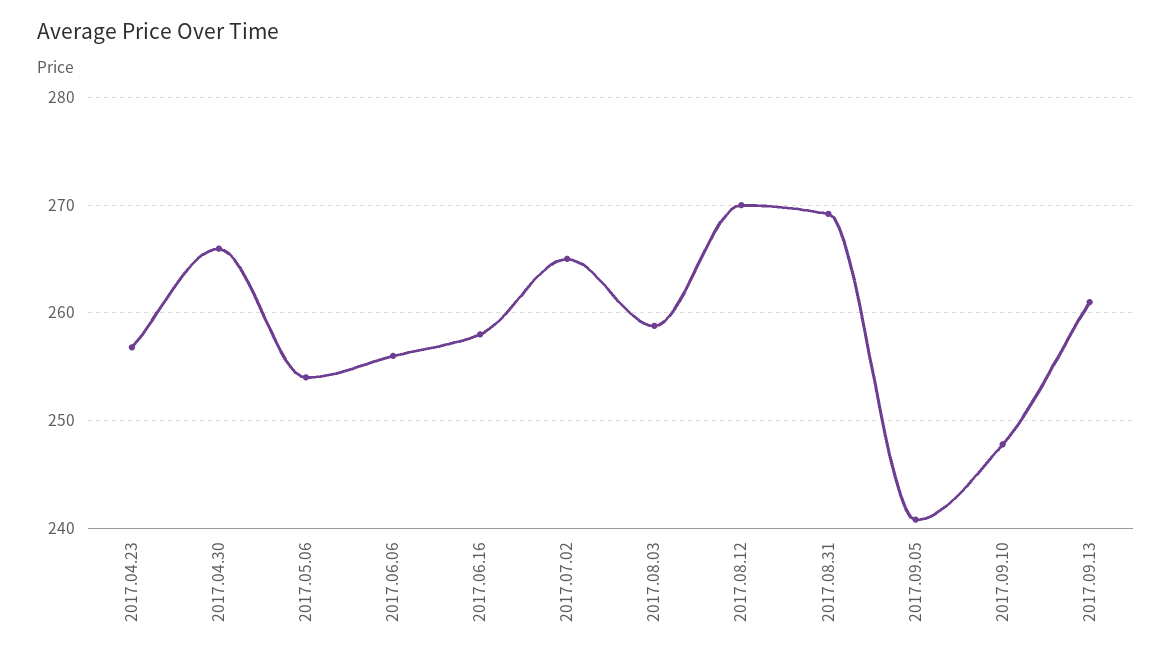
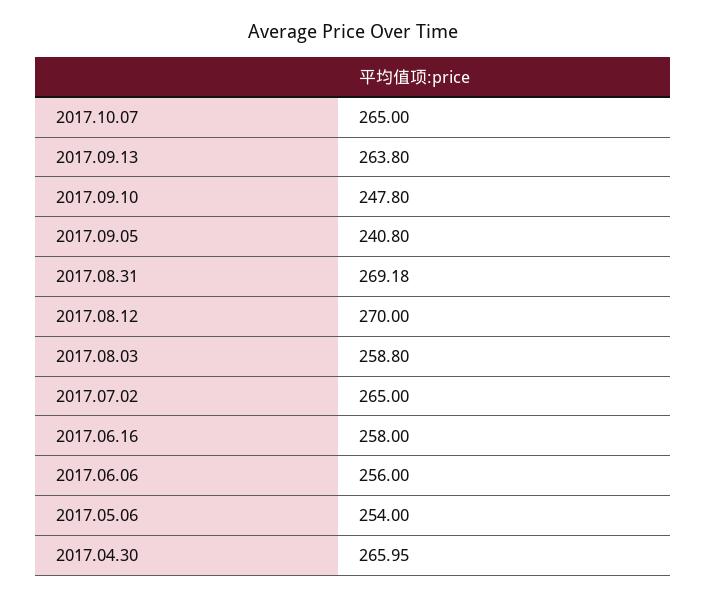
2017.04.23: 257 -> none
2017.09.13: 261 -> 263.8
2017.10.07: none -> 265

